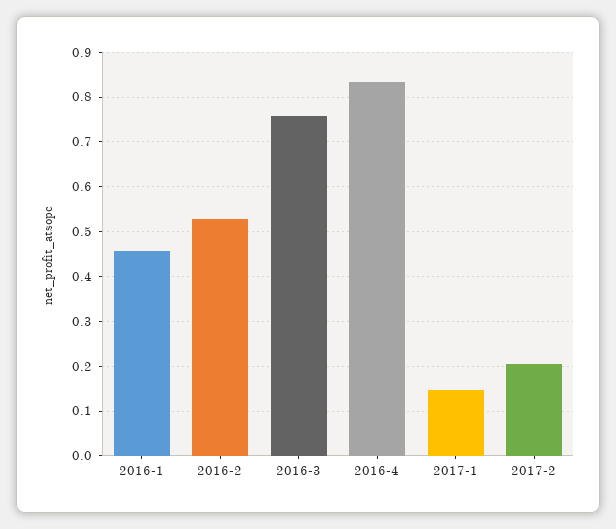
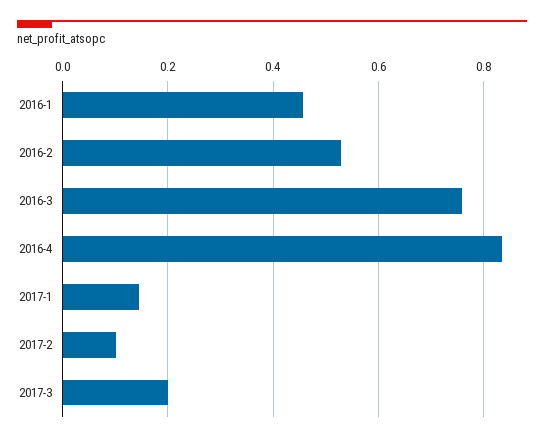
2017-2: 0.2 -> 0.1
2017-3: none -> 0.2

